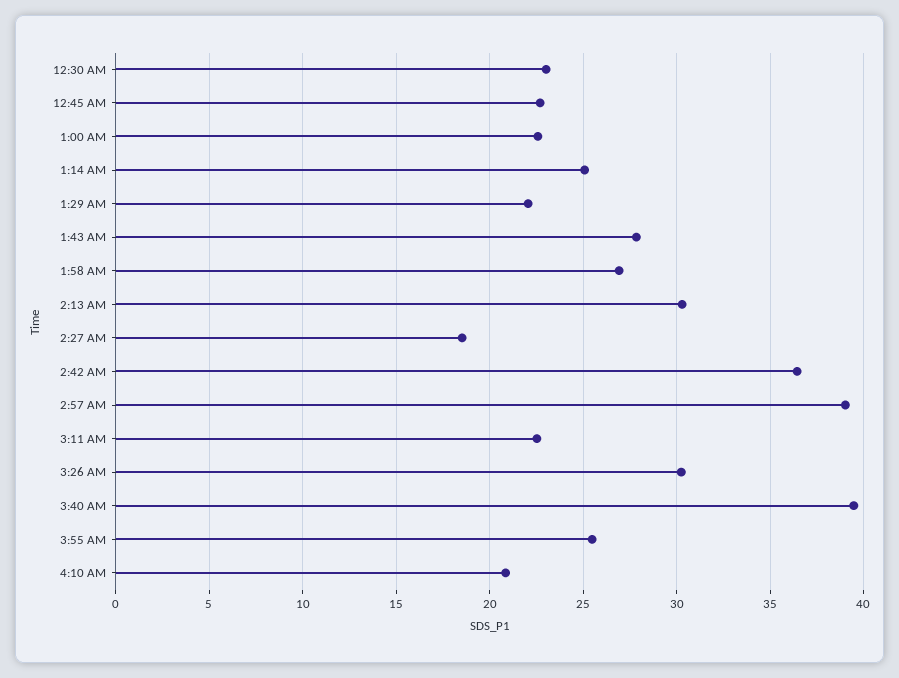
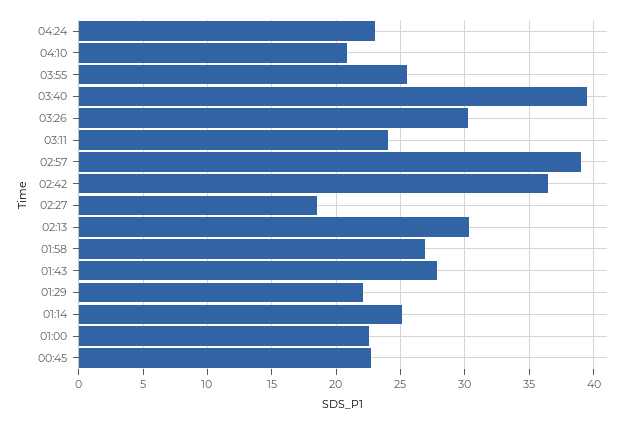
12:30 AM: 23 -> none
3:11 AM: 22.5 -> 24
04:24: none -> 23

